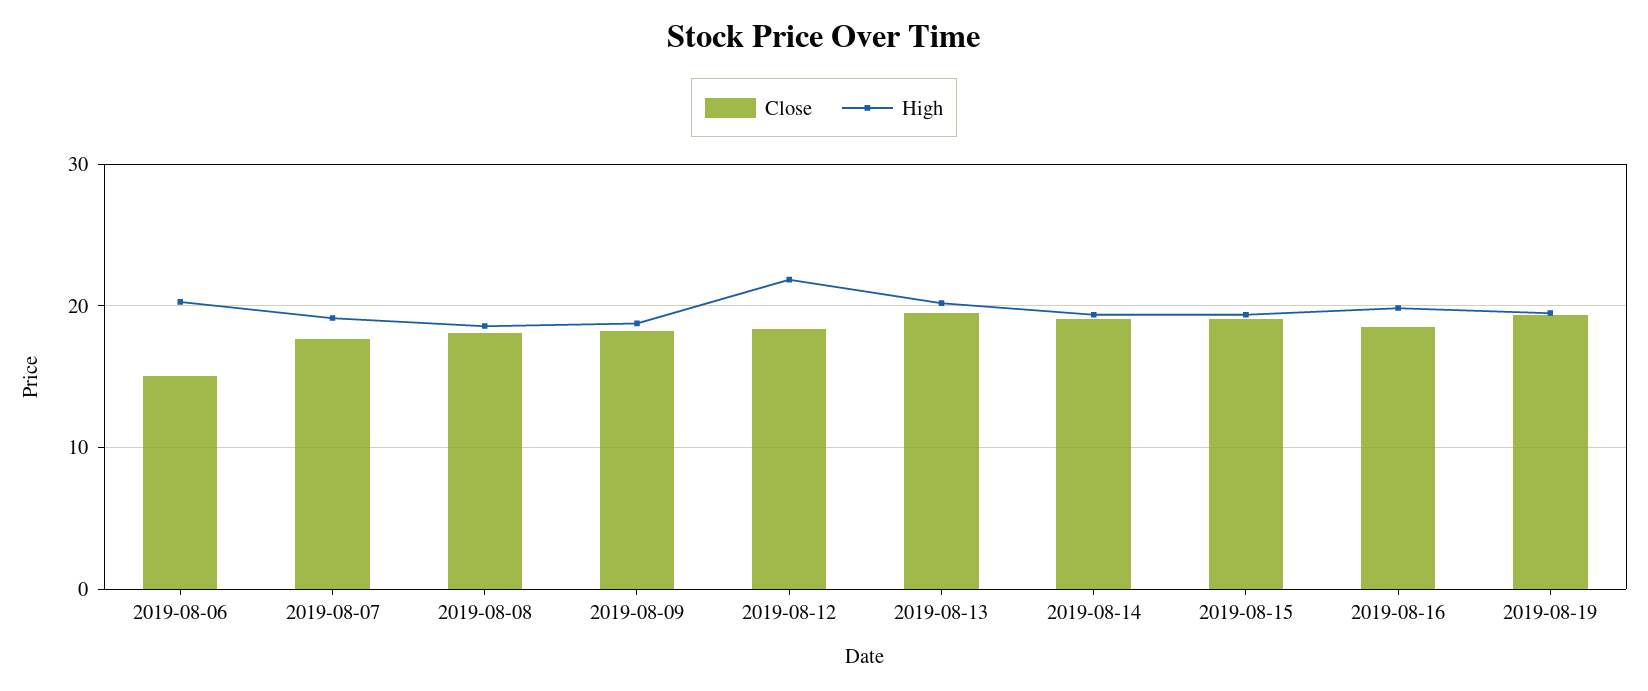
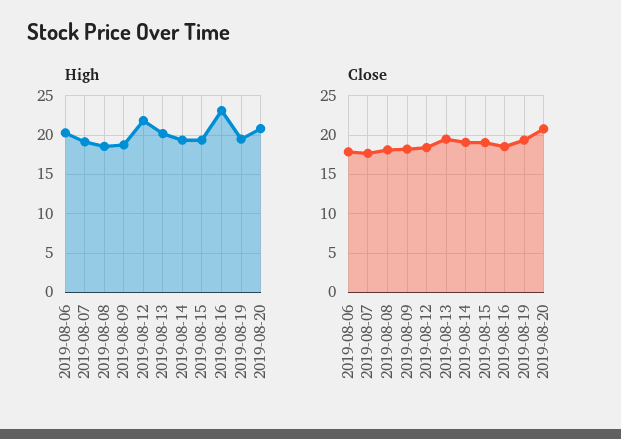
Close, 2019-08-06: 15 -> 18
High, 2019-08-16: 20 -> 23
High, 2019-08-20: none -> 21
Close, 2019-08-20: none -> 21

